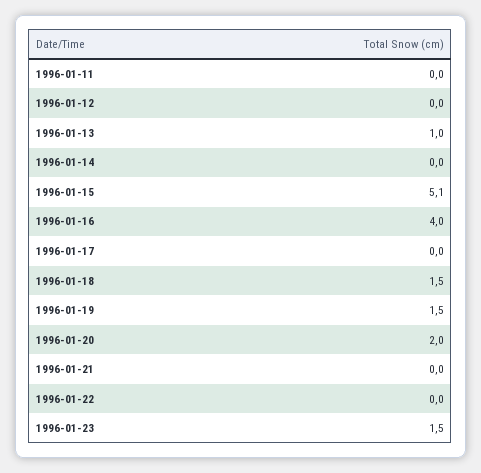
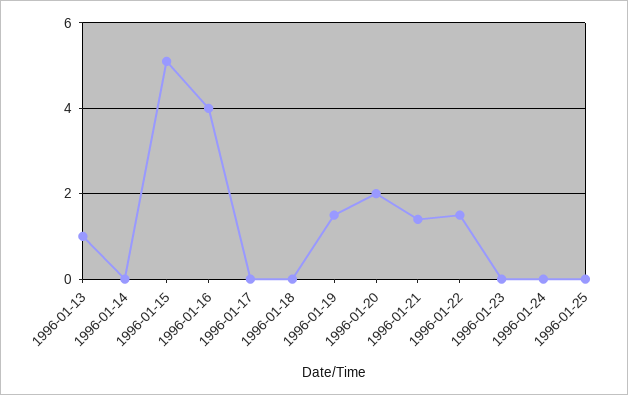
1996-01-11: 0 -> none
1996-01-12: 0 -> none
1996-01-18: 1.5 -> 0
1996-01-21: 0 -> 1.5
1996-01-22: 0 -> 1.5
1996-01-23: 1.5 -> 0
1996-01-24: none -> 0
1996-01-25: none -> 0

